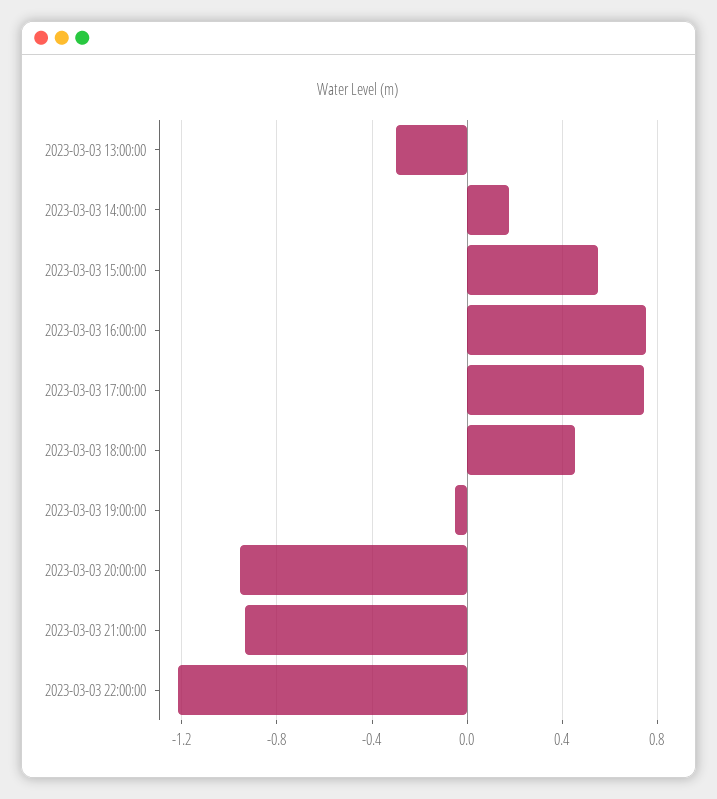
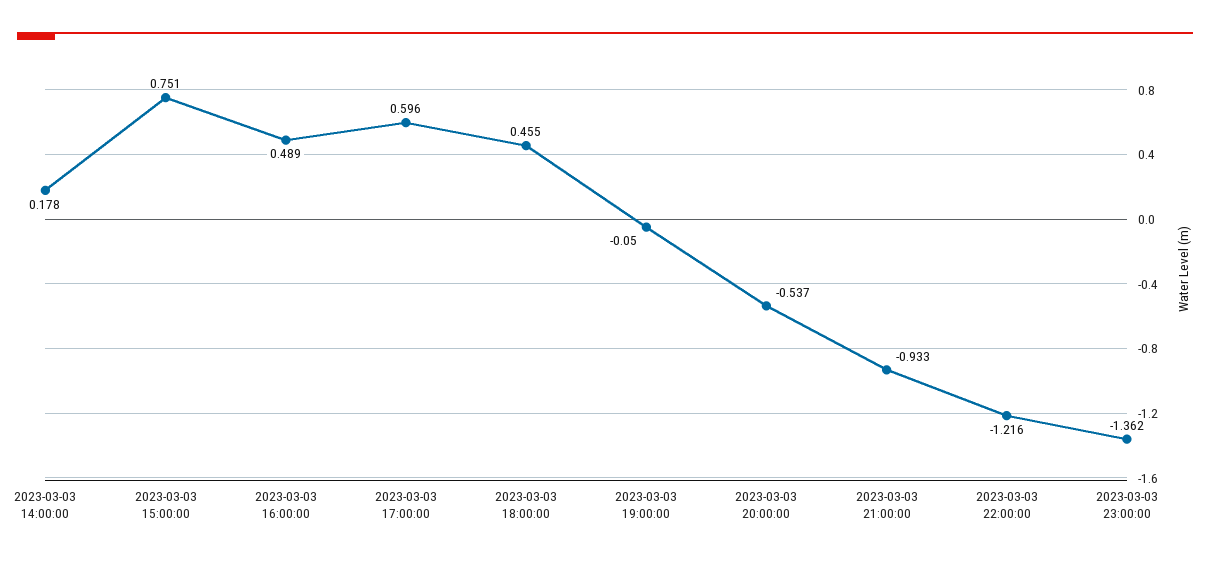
2023-03-03 13:00:00: -0.3 -> none
2023-03-03 15:00:00: 0.55 -> 0.751
2023-03-03 16:00:00: 0.75 -> 0.489
2023-03-03 17:00:00: 0.75 -> 0.596
2023-03-03 20:00:00: -0.95 -> -0.537
2023-03-03 23:00:00: none -> -1.362

